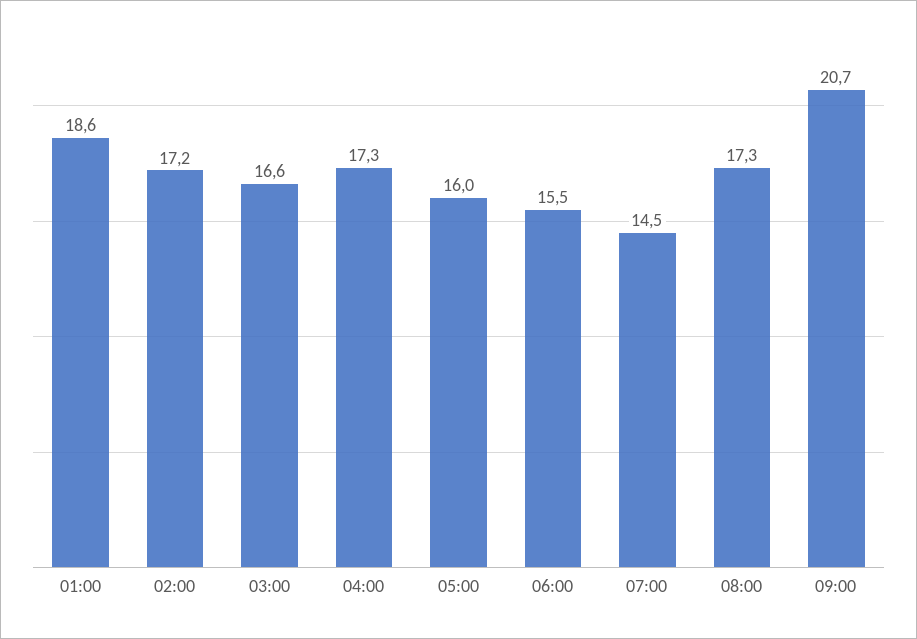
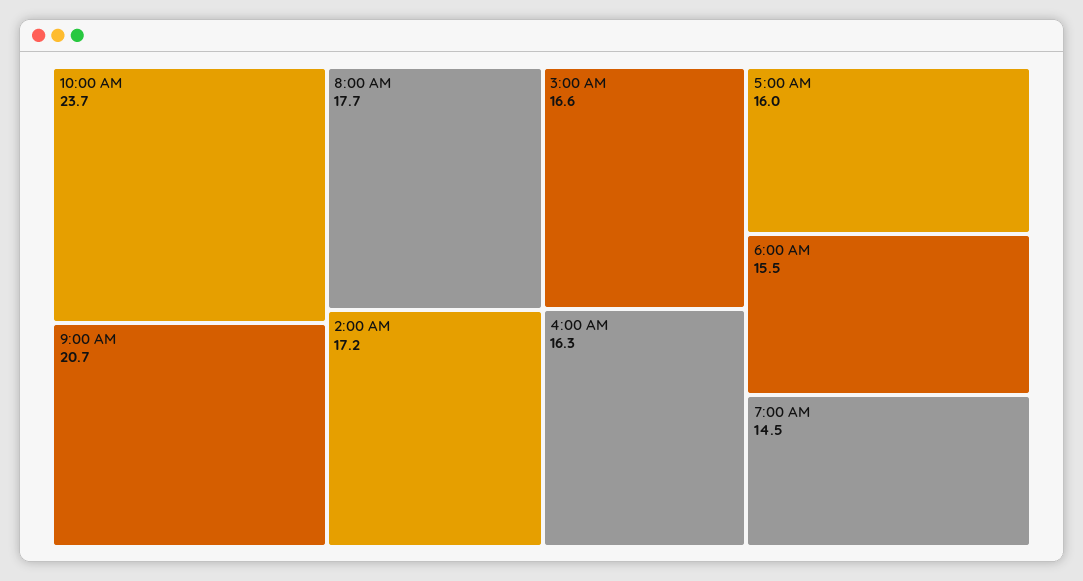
01:00: 18.6 -> none
04:00: 17.3 -> 16.3
08:00: 17.3 -> 17.7
10:00 AM: none -> 23.7

